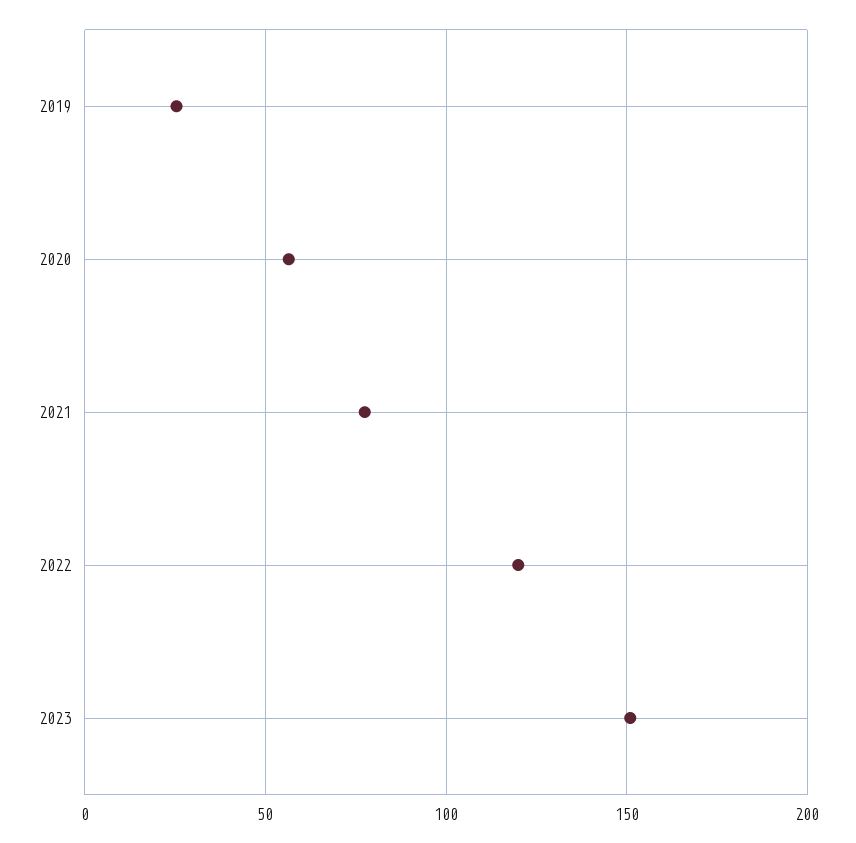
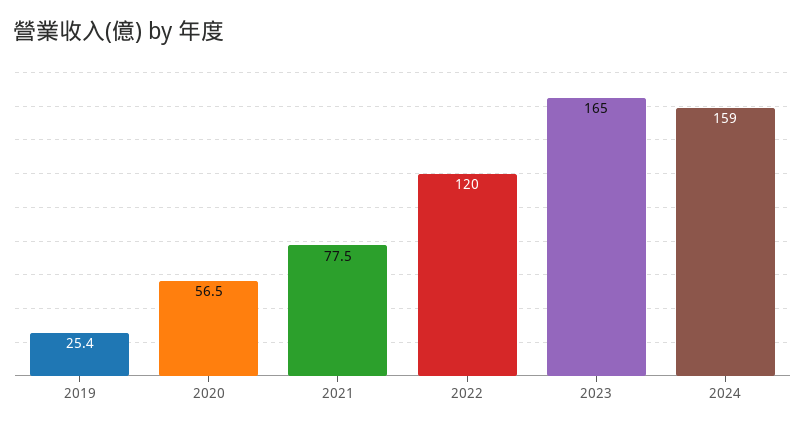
2023: 150 -> 165
2024: none -> 159

